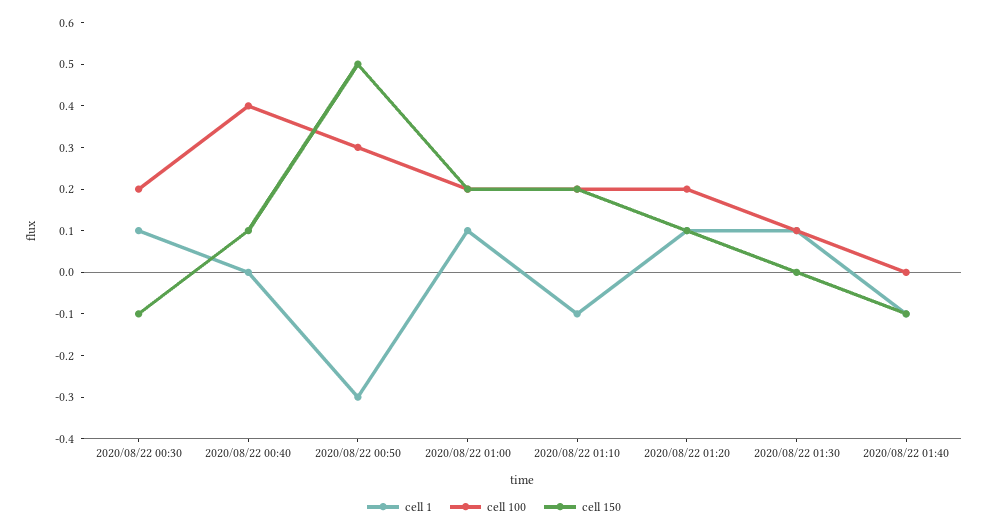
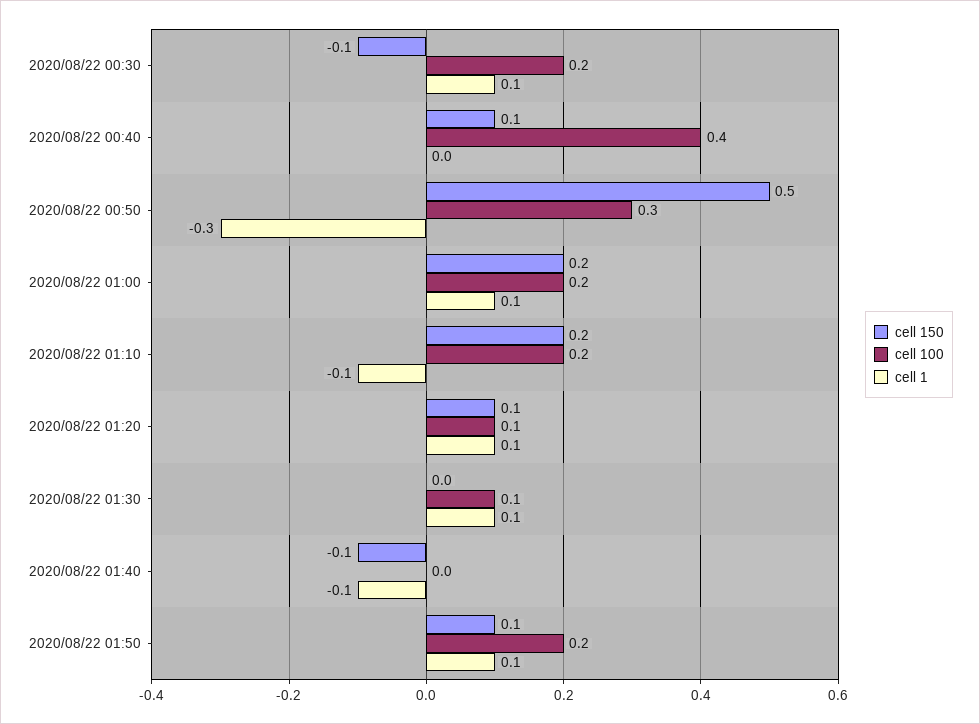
cell 100, 2020/08/22 01:20: 0.2 -> 0.1
cell 150, 2020/08/22 01:50: none -> 0.1
cell 100, 2020/08/22 01:50: none -> 0.2
cell 1, 2020/08/22 01:50: none -> 0.1

